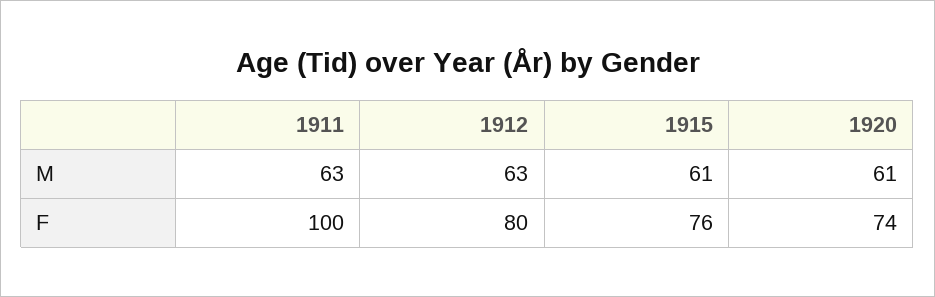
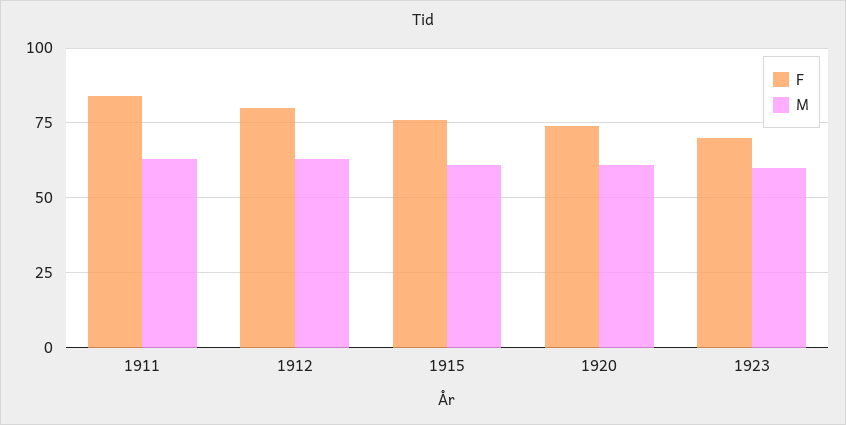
F, 1911: 100 -> 85
F, 1923: none -> 70
M, 1923: none -> 60

